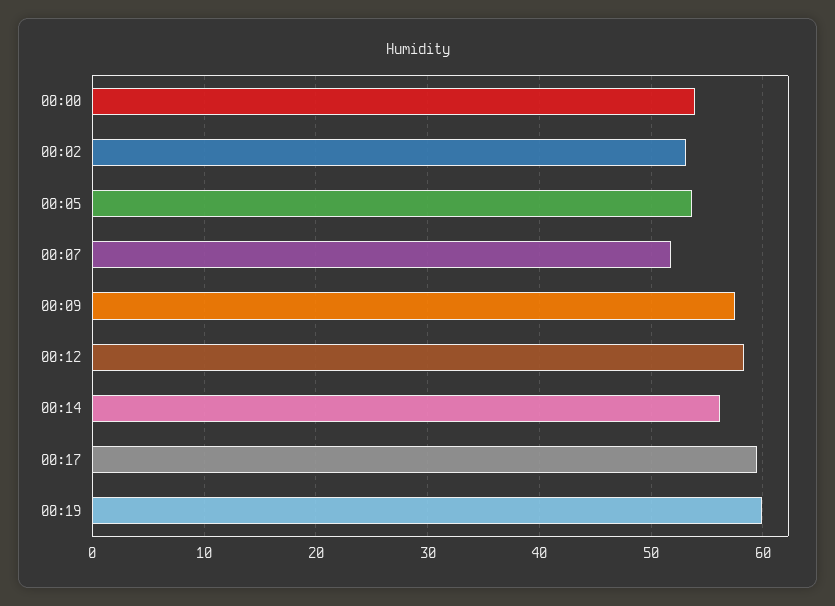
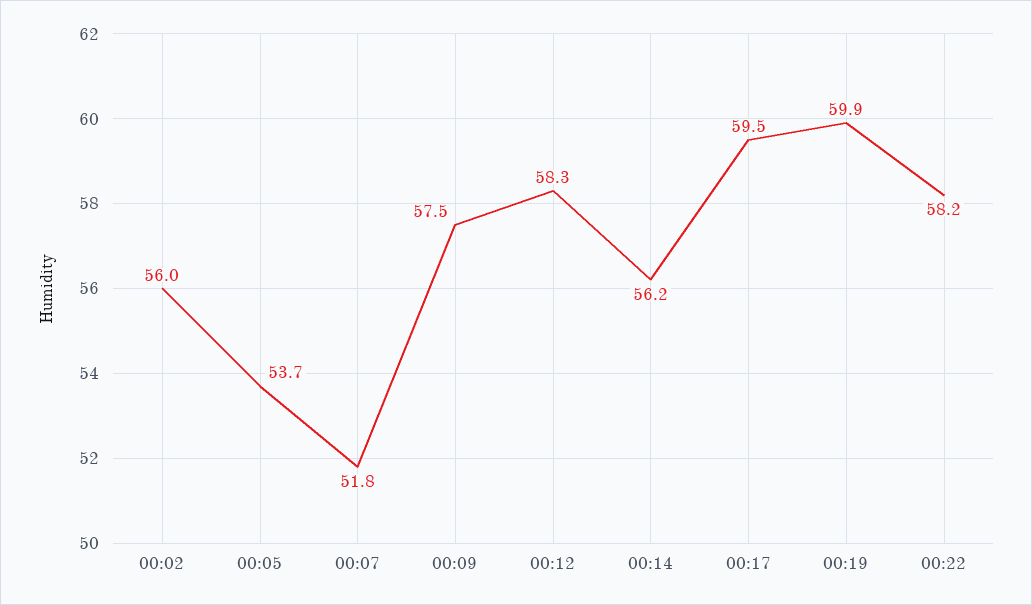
00:00: 54 -> none
00:02: 53 -> 56
00:22: none -> 58.2

